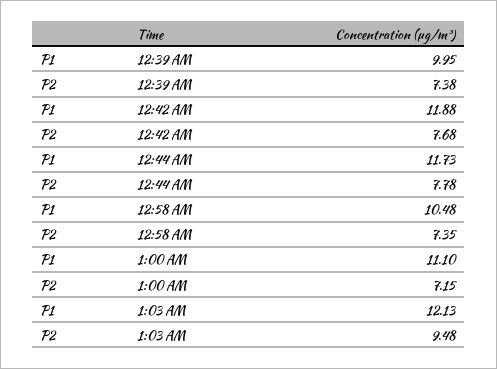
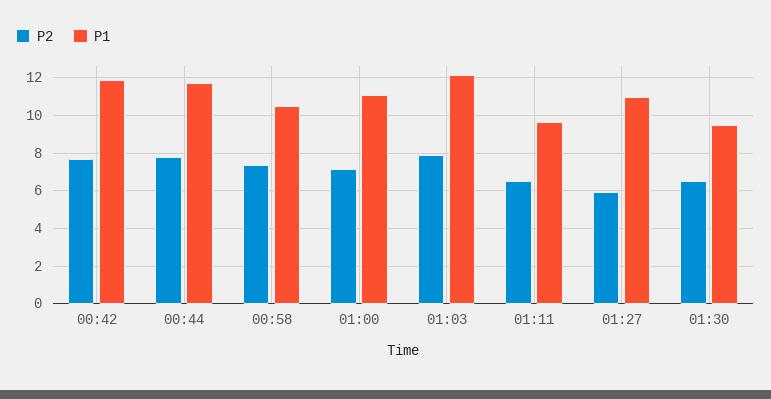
P1, 12:39 AM: 9.95 -> none
P2, 12:39 AM: 7.38 -> none
P2, 1:03 AM: 9.48 -> 8
P2, 01:11: none -> 6.5
P1, 01:11: none -> 9.5
P2, 01:27: none -> 6
P1, 01:27: none -> 11
P2, 01:30: none -> 6.5
P1, 01:30: none -> 9.5

